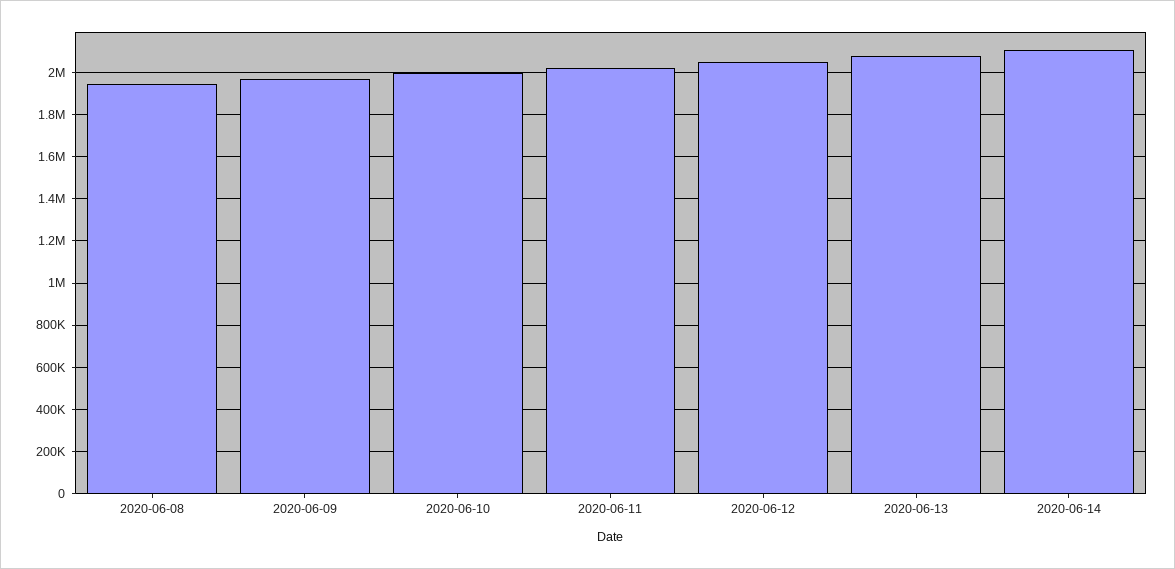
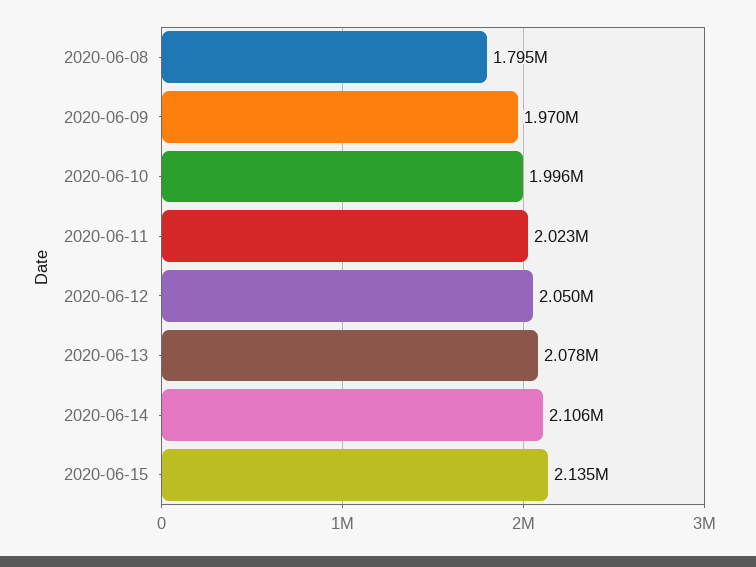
2020-06-08: 1950000 -> 1795000
2020-06-15: none -> 2135000

